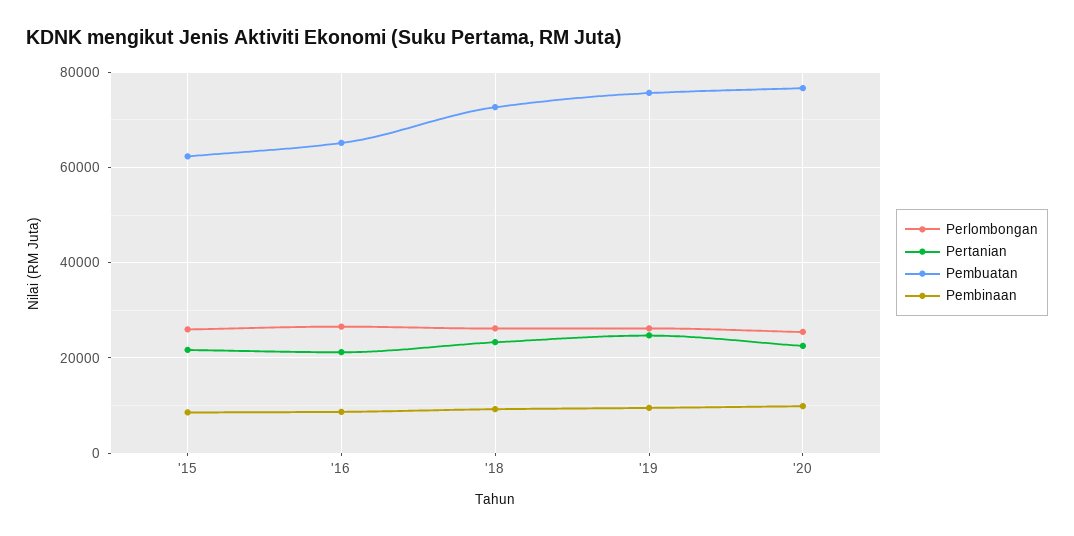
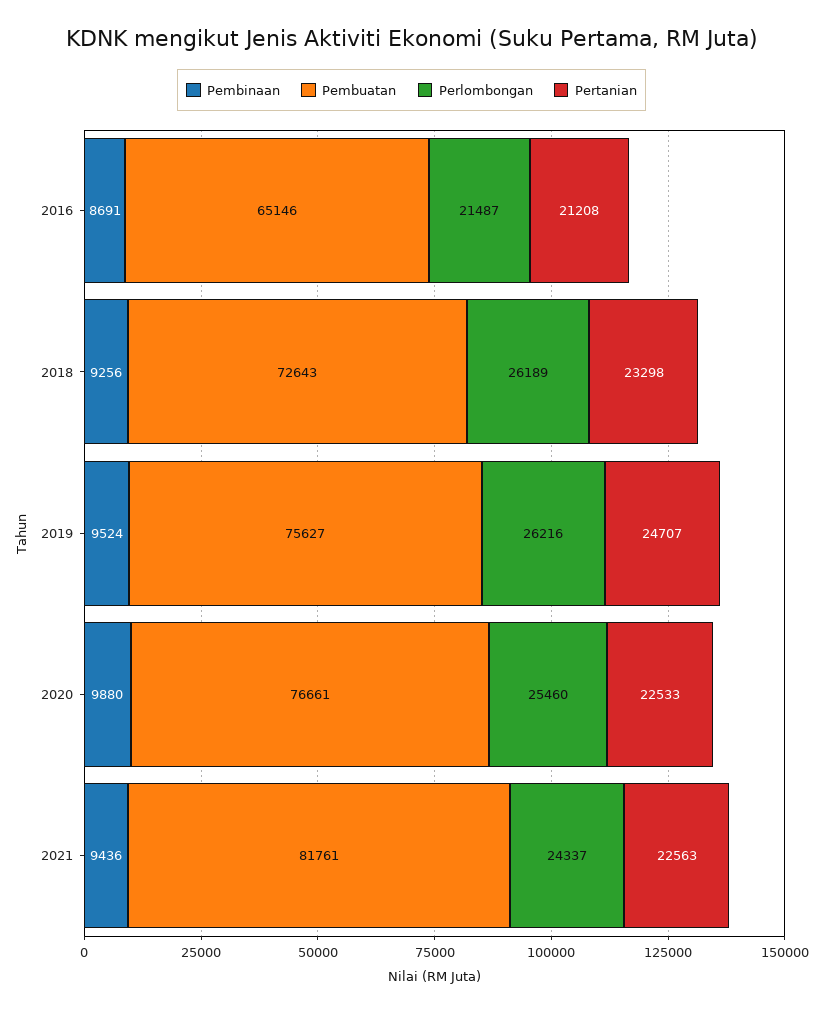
Perlombongan, '15: 26000 -> none
Pertanian, '15: 22000 -> none
Pembuatan, '15: 62000 -> none
Pembinaan, '15: 8000 -> none
Perlombongan, '16: 26000 -> 21487
Pembinaan, 2021: none -> 9436
Pembuatan, 2021: none -> 81761
Perlombongan, 2021: none -> 24337
Pertanian, 2021: none -> 22563

